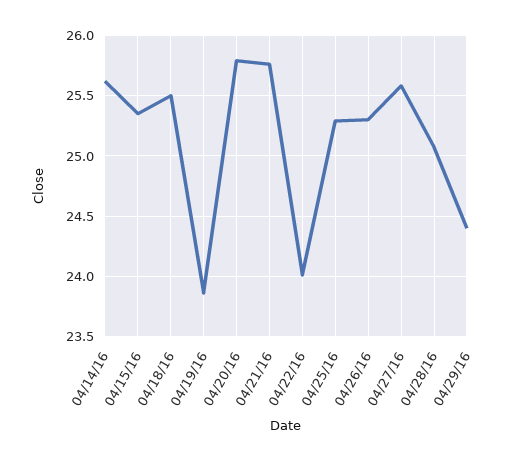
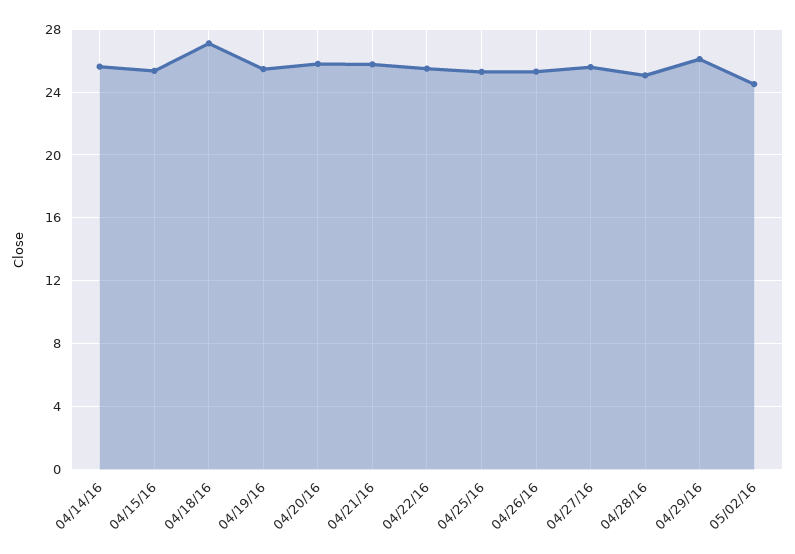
04/18/16: 25.5 -> 27
04/19/16: 23.85 -> 25.5
04/22/16: 24 -> 25.5
04/29/16: 24.4 -> 26
05/02/16: none -> 24.5

